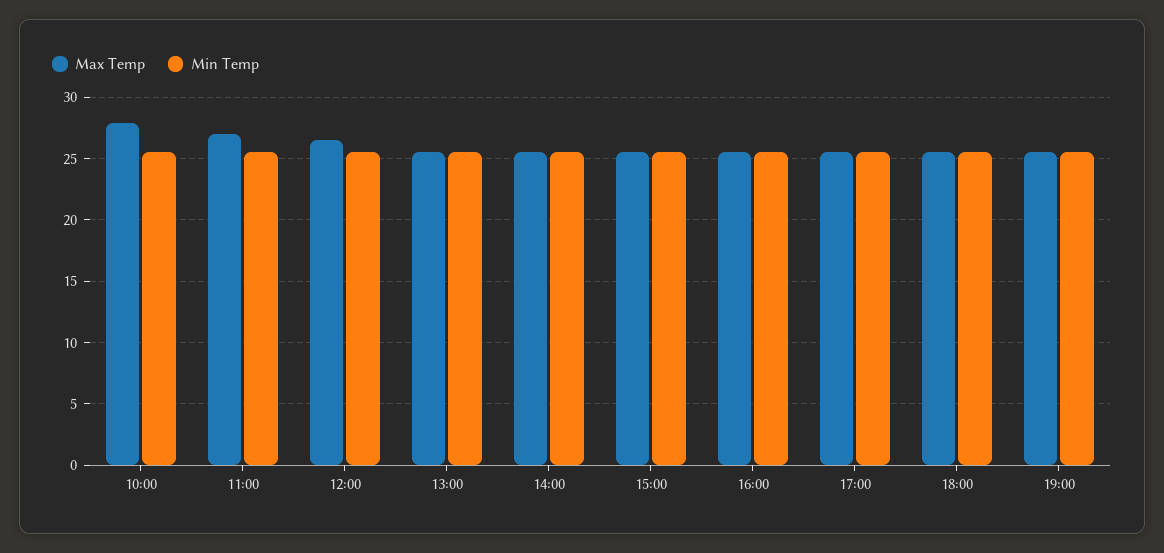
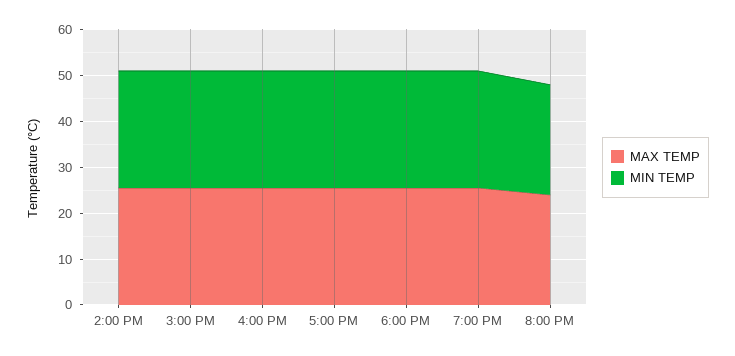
Max Temp, 10:00: 28 -> none
Min Temp, 10:00: 25.5 -> none
Max Temp, 11:00: 27 -> none
Min Temp, 11:00: 25.5 -> none
Max Temp, 12:00: 26.5 -> none
Min Temp, 12:00: 25.5 -> none
Max Temp, 13:00: 25.5 -> none
Min Temp, 13:00: 25.5 -> none
Max Temp, 8:00 PM: none -> 24
Min Temp, 8:00 PM: none -> 24

